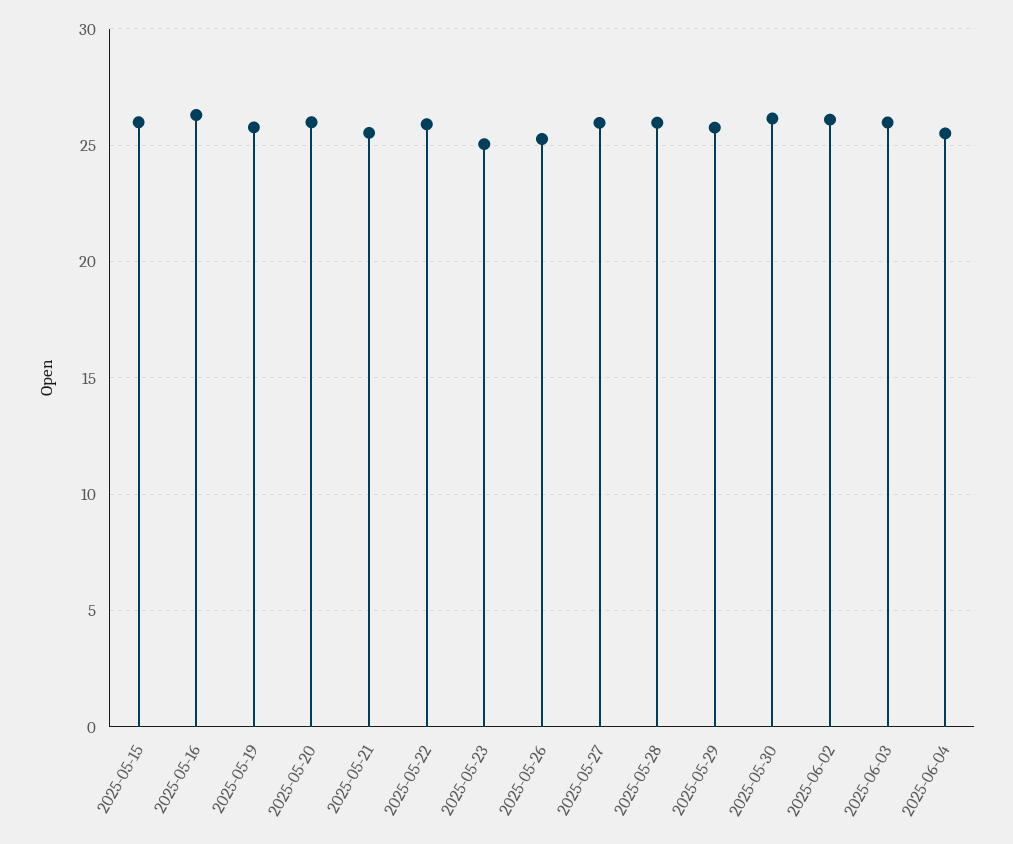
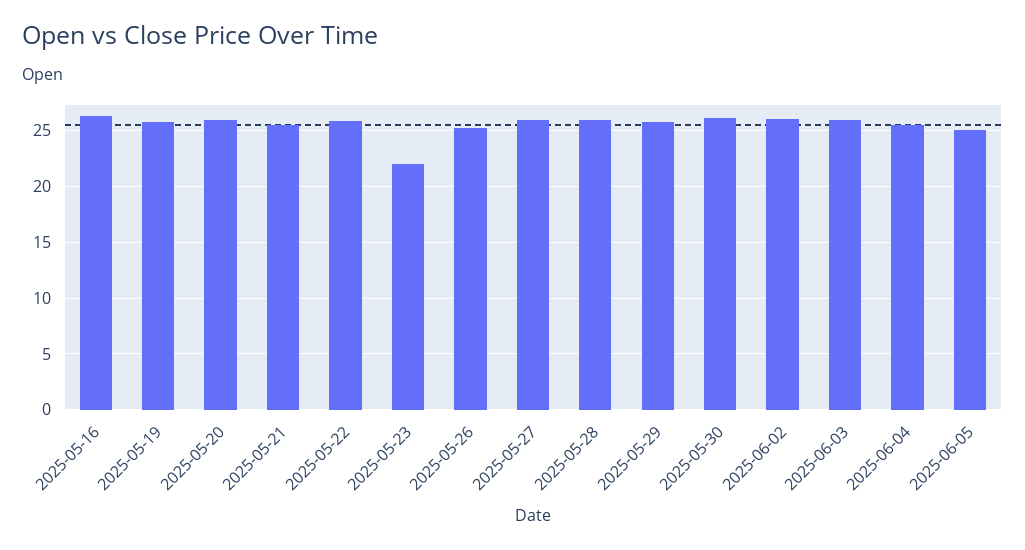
2025-05-15: 26 -> none
2025-05-23: 25 -> 22
2025-06-05: none -> 25

